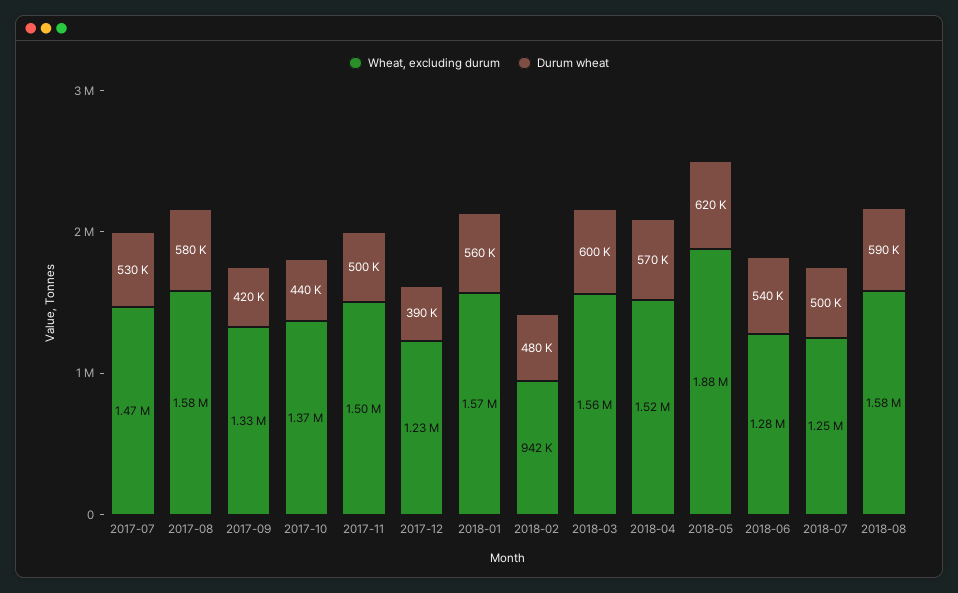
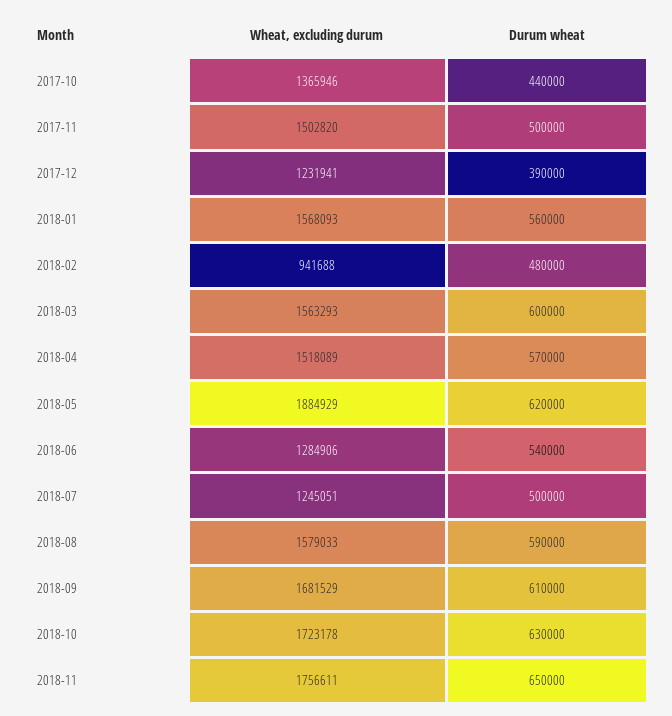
Wheat, excluding durum, 2017-07: 1470000 -> none
Durum wheat, 2017-07: 530000 -> none
Wheat, excluding durum, 2017-08: 1580000 -> none
Durum wheat, 2017-08: 580000 -> none
Wheat, excluding durum, 2017-09: 1330000 -> none
Durum wheat, 2017-09: 420000 -> none
Wheat, excluding durum, 2018-09: none -> 1681529
Durum wheat, 2018-09: none -> 610000
Wheat, excluding durum, 2018-10: none -> 1723178
Durum wheat, 2018-10: none -> 630000
Wheat, excluding durum, 2018-11: none -> 1756611
Durum wheat, 2018-11: none -> 650000

